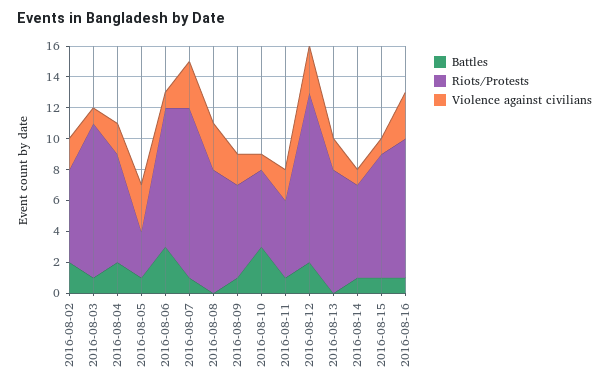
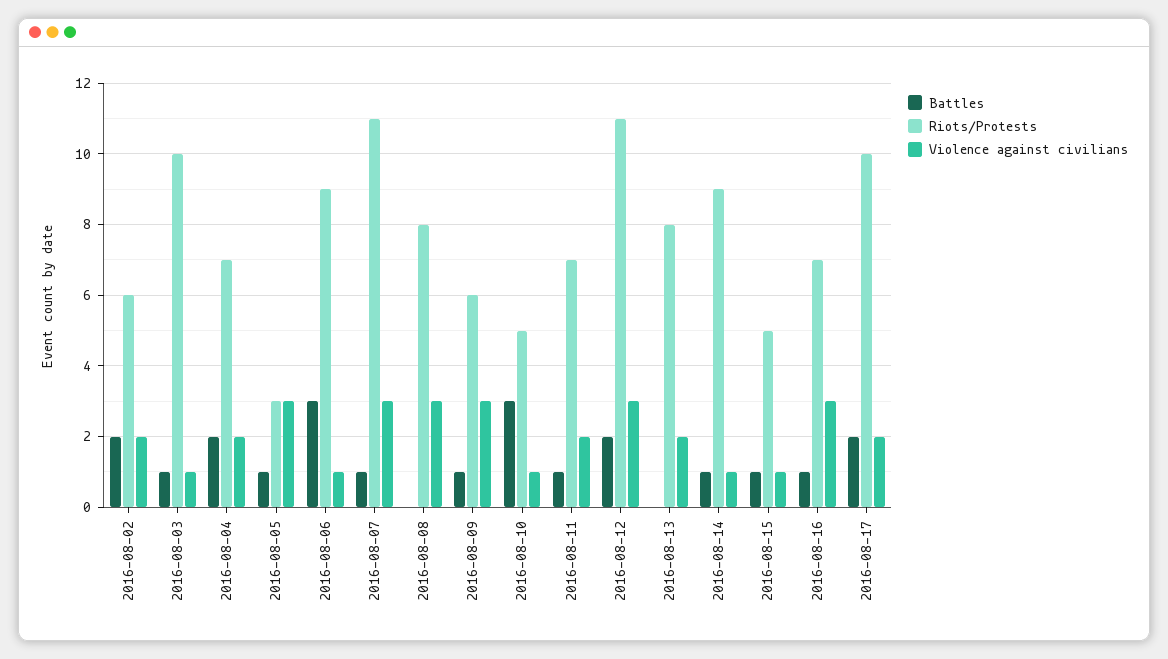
Violence against civilians, 2016-08-09: 2 -> 3
Riots/Protests, 2016-08-11: 5 -> 7
Riots/Protests, 2016-08-14: 6 -> 9
Riots/Protests, 2016-08-15: 8 -> 5
Riots/Protests, 2016-08-16: 9 -> 7
Battles, 2016-08-17: none -> 2
Riots/Protests, 2016-08-17: none -> 10
Violence against civilians, 2016-08-17: none -> 2

